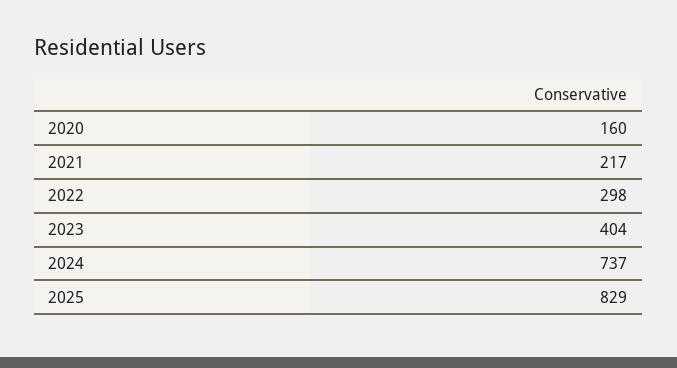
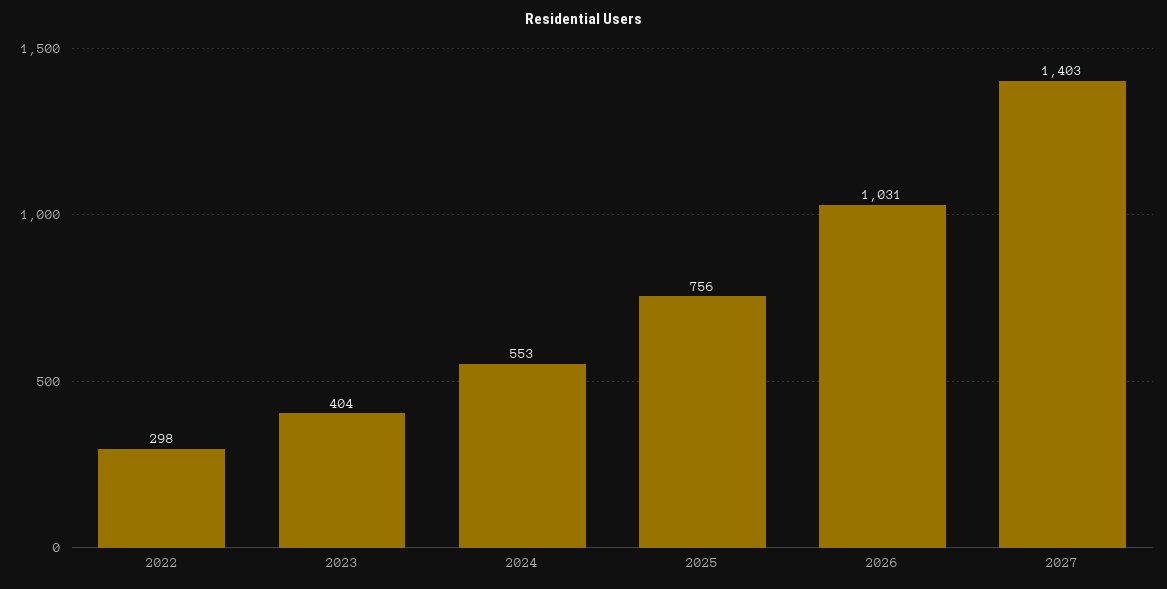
2020: 160 -> none
2021: 217 -> none
2024: 737 -> 553
2025: 829 -> 756
2026: none -> 1031
2027: none -> 1403

